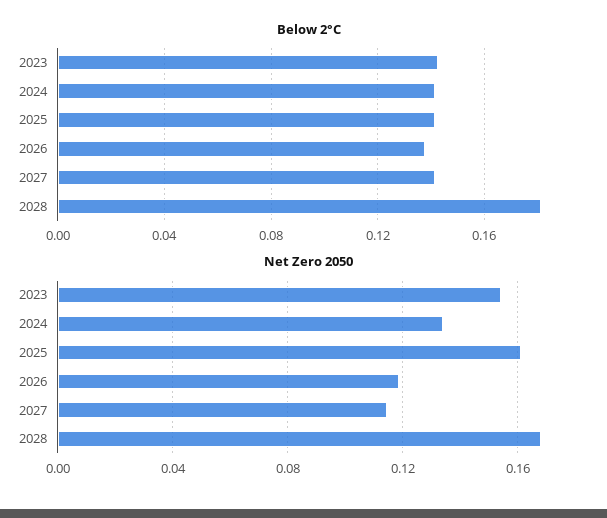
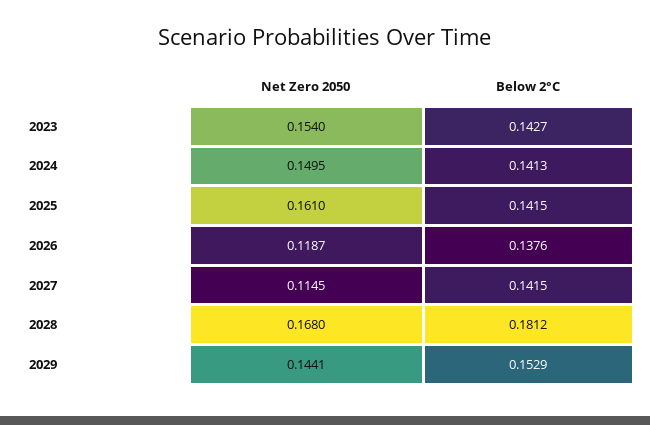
Net Zero 2050, 2024: 0.135 -> 0.1495
Net Zero 2050, 2029: none -> 0.1441
Below 2°C, 2029: none -> 0.1529

